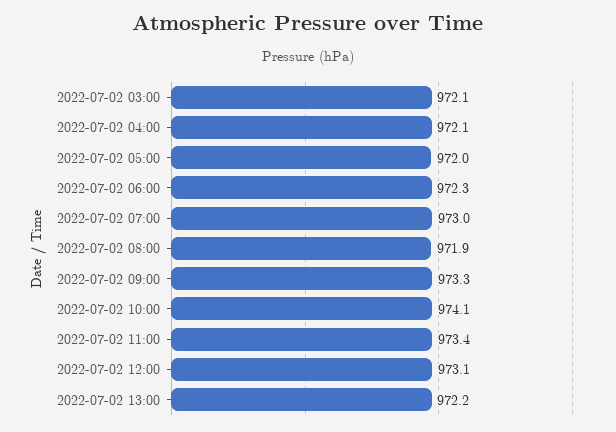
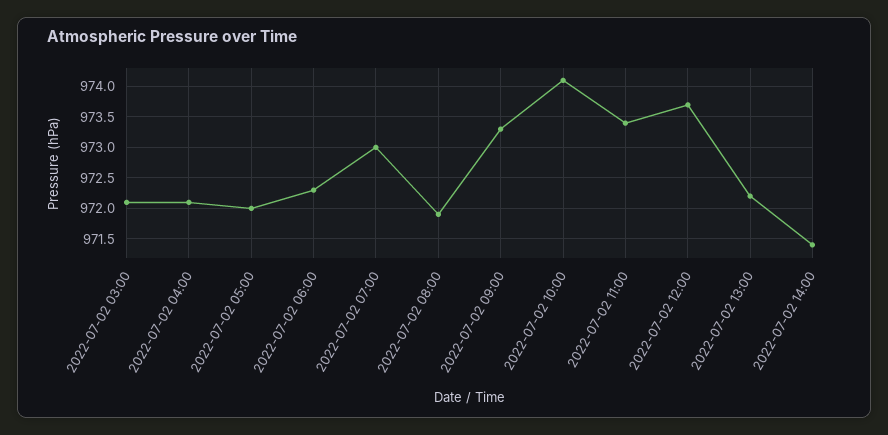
2022-07-02 12:00: 973.1 -> 973.7
2022-07-02 14:00: none -> 971.4

